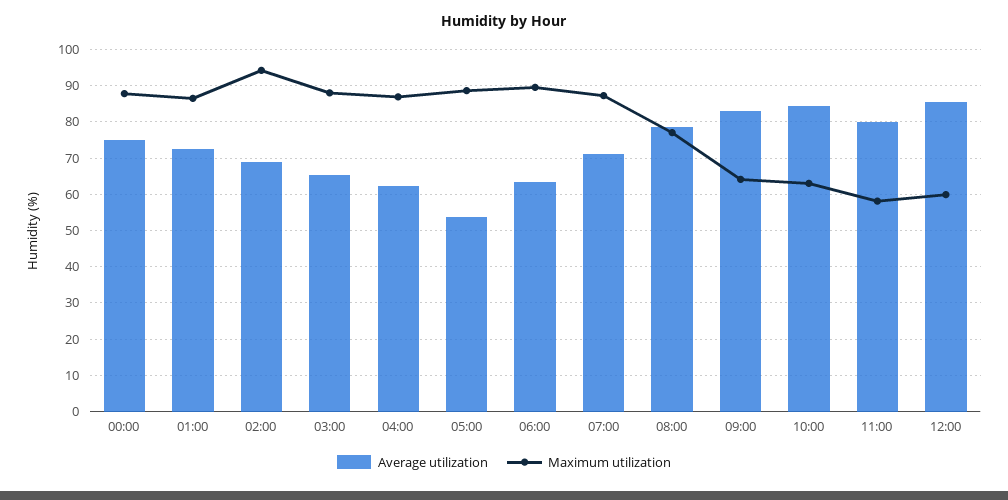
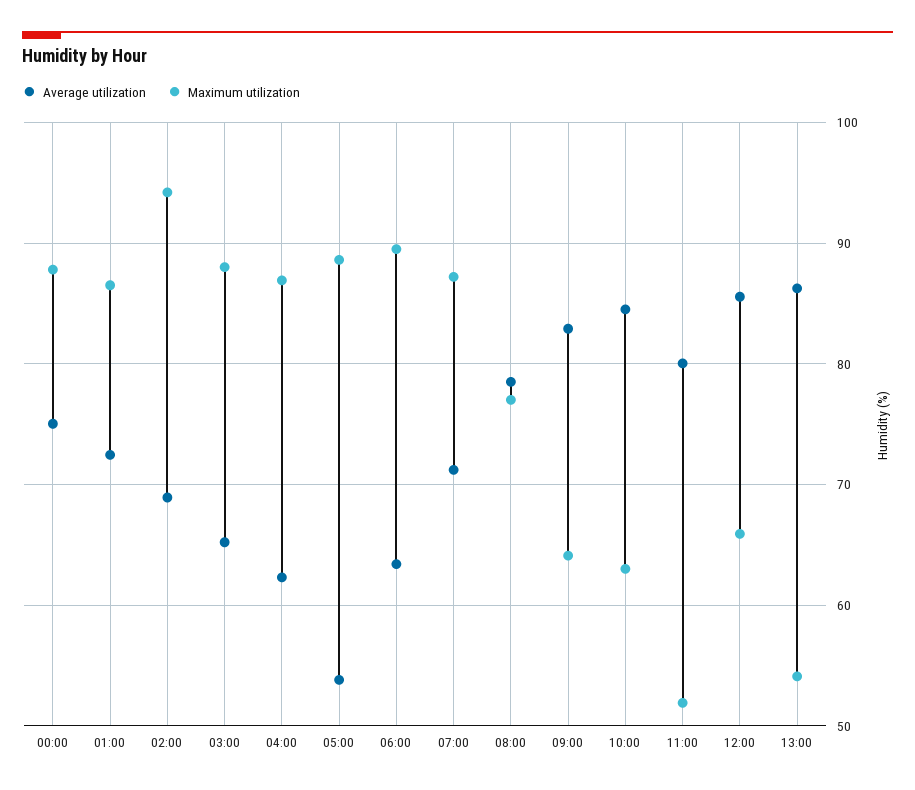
Maximum utilization, 11:00: 58 -> 52
Maximum utilization, 12:00: 60 -> 66
Average utilization, 13:00: none -> 86
Maximum utilization, 13:00: none -> 54

